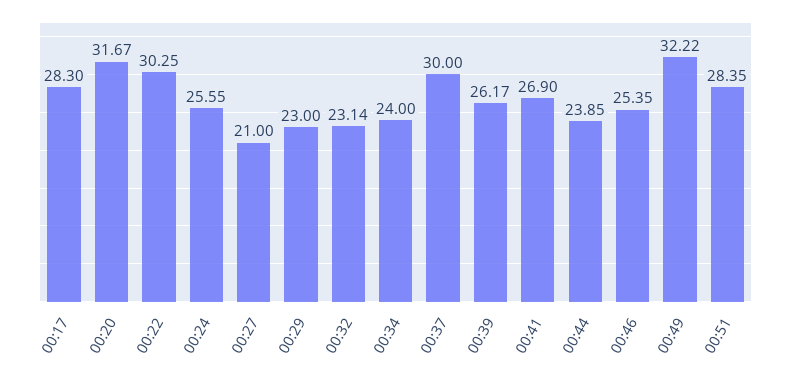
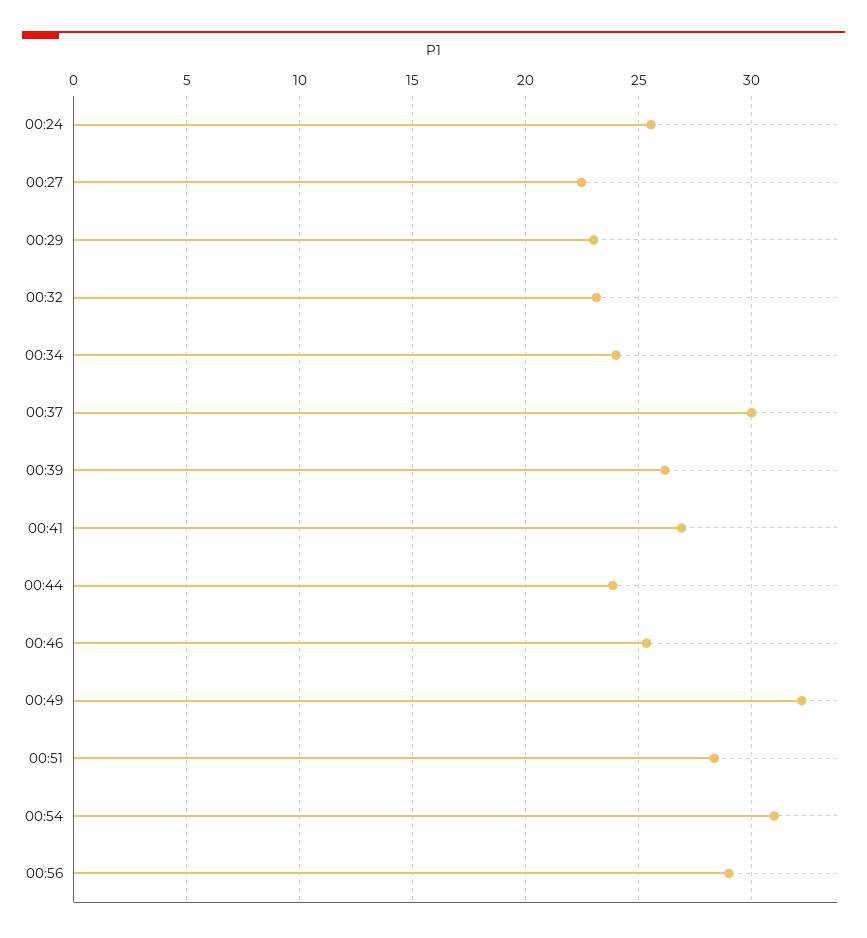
00:17: 28.3 -> none
00:20: 31.67 -> none
00:22: 30.25 -> none
00:27: 21 -> 22.5
00:54: none -> 31
00:56: none -> 29

